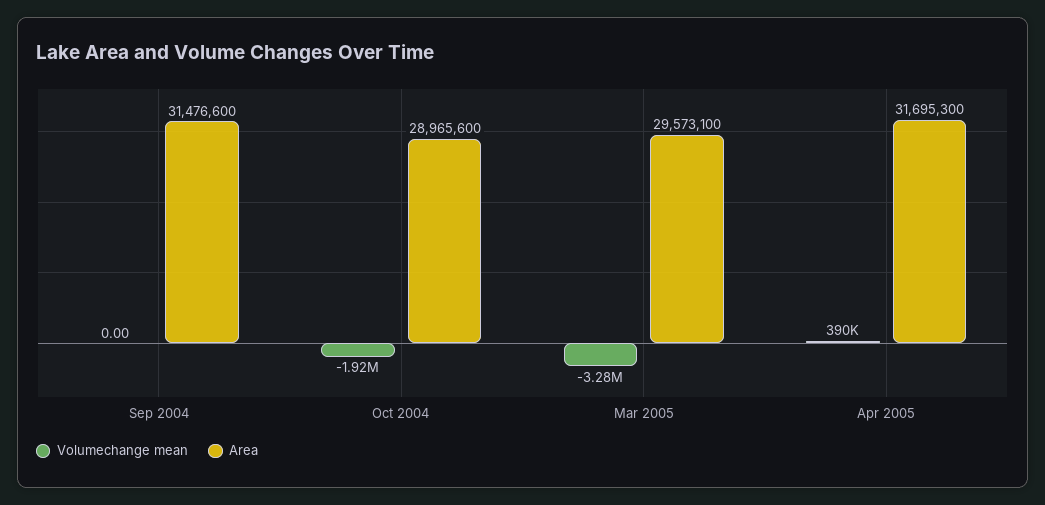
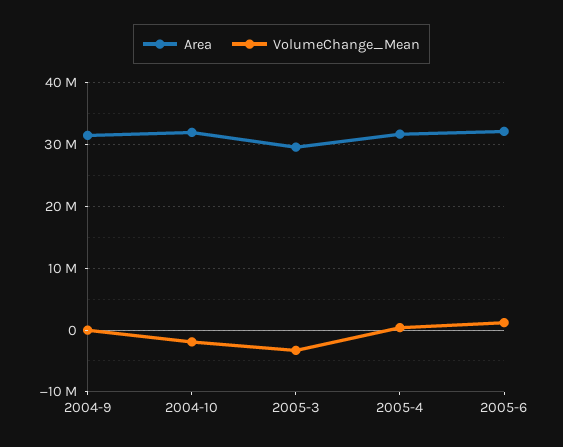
Area, Oct 2004: 28965600 -> 32000000
Area, 2005-6: none -> 32000000
Volumechange mean, 2005-6: none -> 1000000

